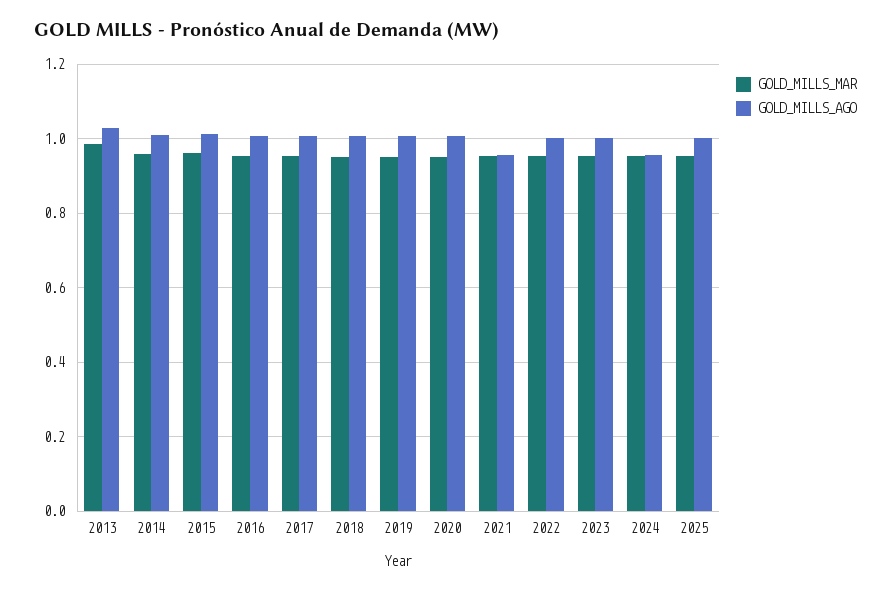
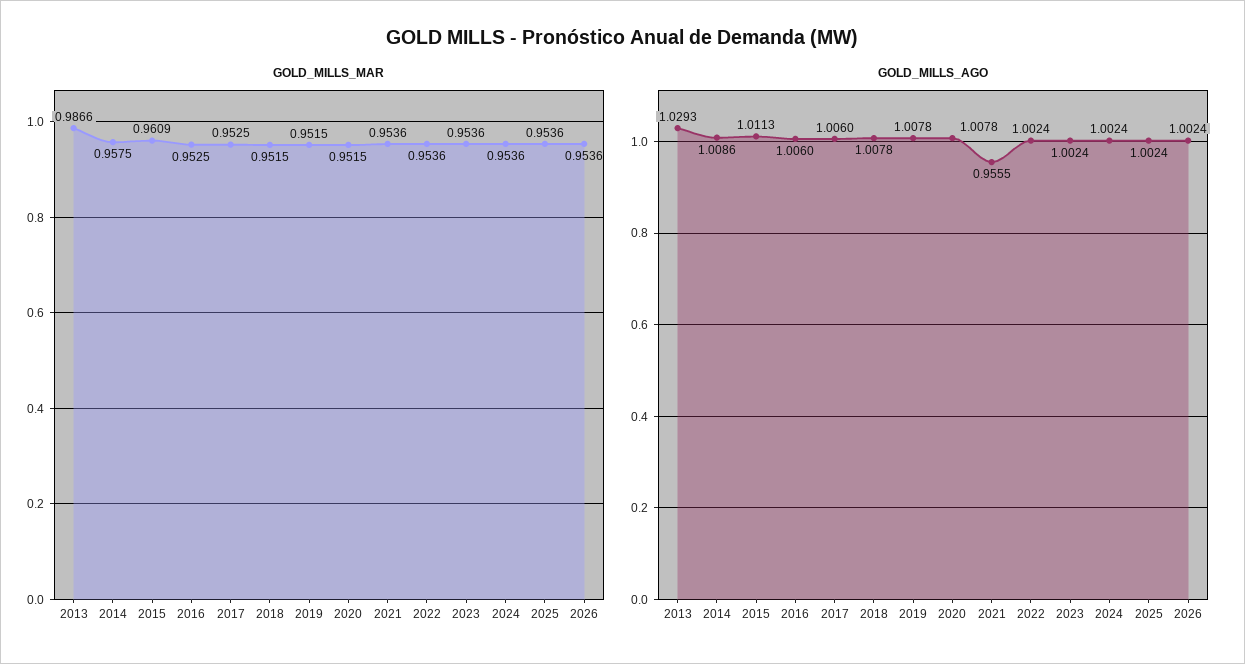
GOLD_MILLS_AGO, 2024: 0.96 -> 1.0024
GOLD_MILLS_MAR, 2026: none -> 0.9536
GOLD_MILLS_AGO, 2026: none -> 1.0024

